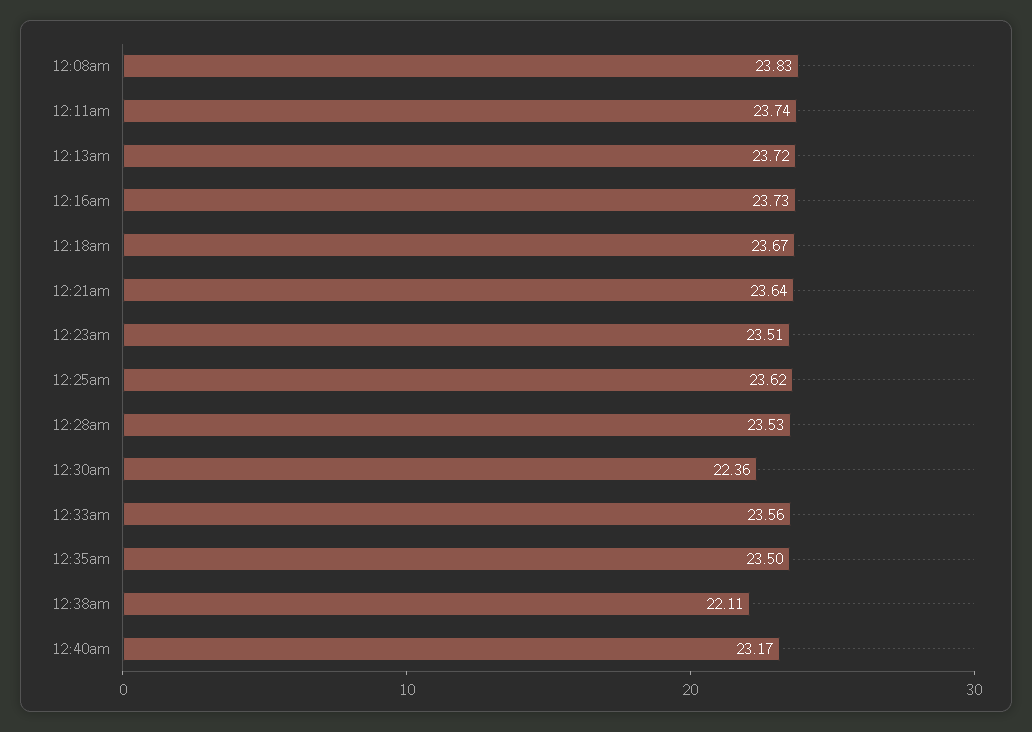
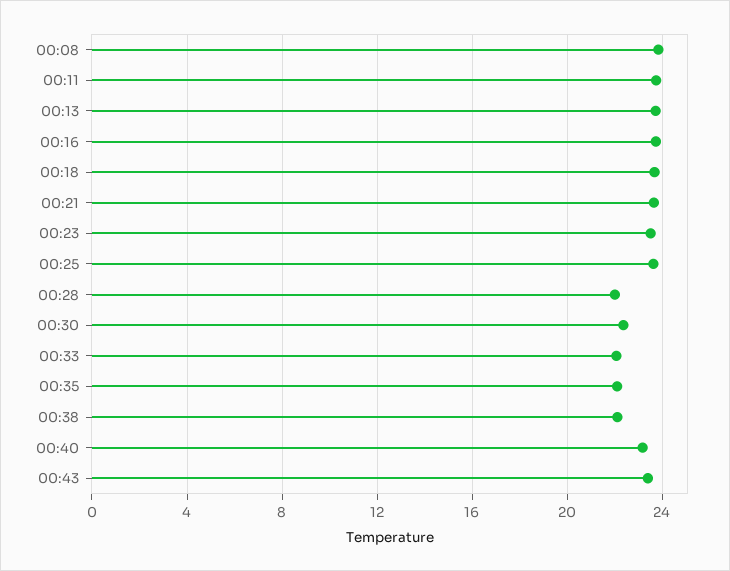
12:28am: 23.53 -> 22
12:33am: 23.56 -> 22
12:35am: 23.5 -> 22
00:43: none -> 23.5

